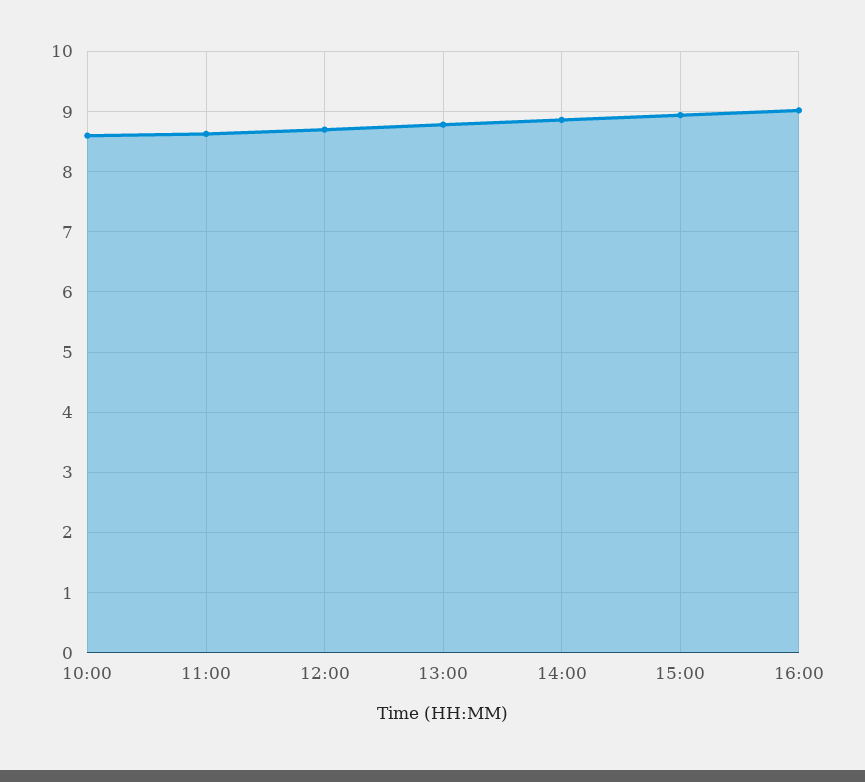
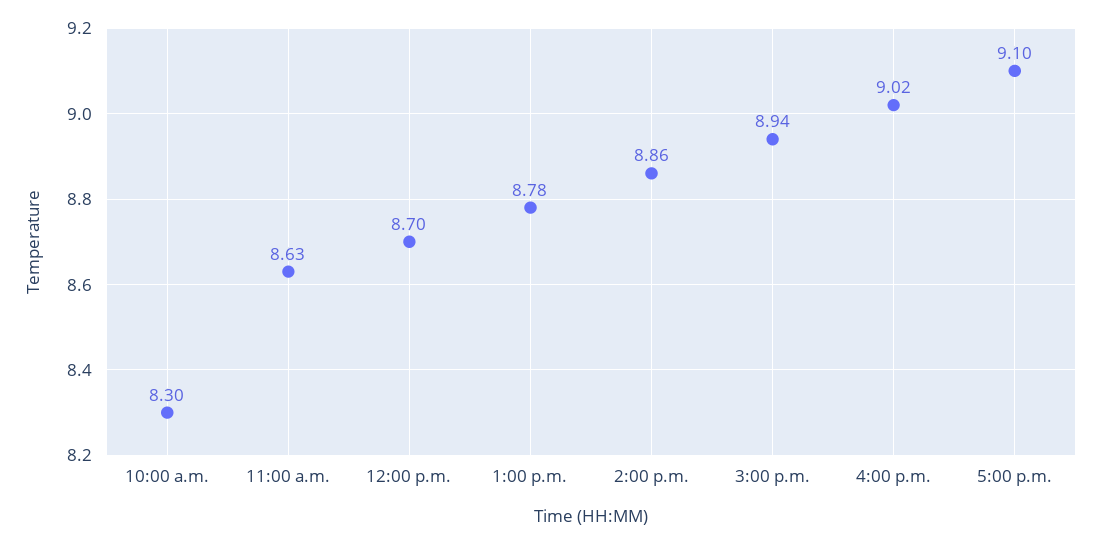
10:00: 8.6 -> 8.3
5:00 p.m.: none -> 9.1

